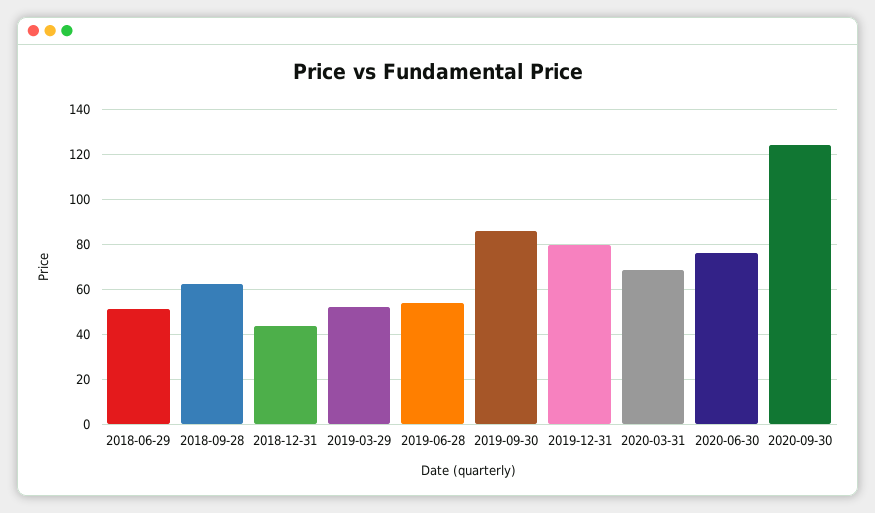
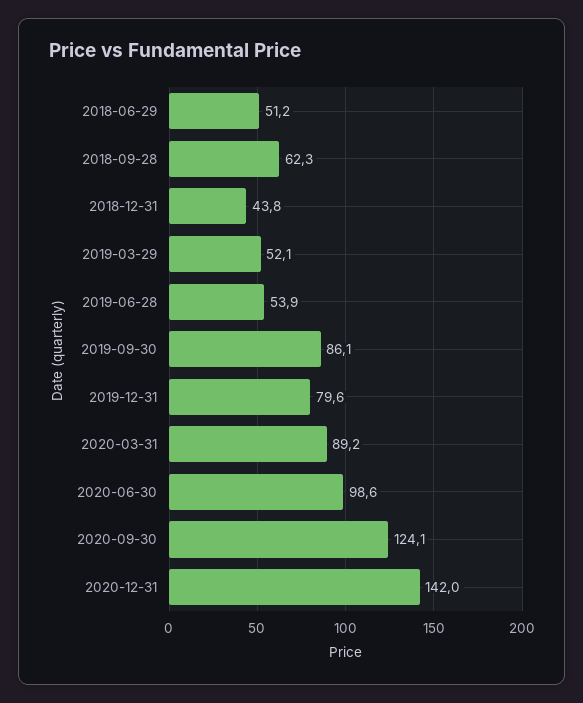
2020-03-31: 70 -> 89.2
2020-06-30: 75 -> 98.6
2020-12-31: none -> 142

